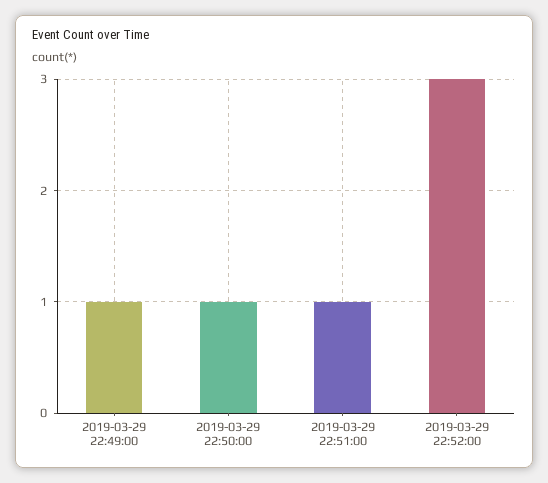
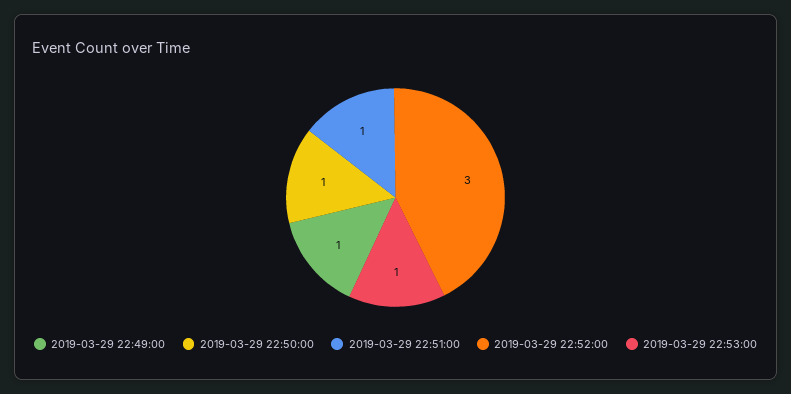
2019-03-29 22:53:00: none -> 1

